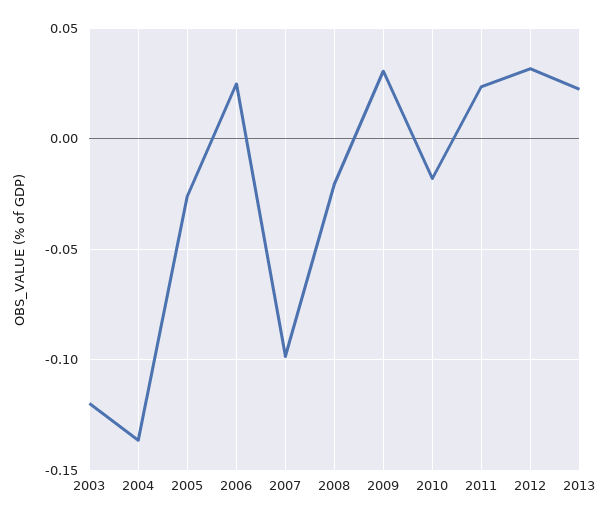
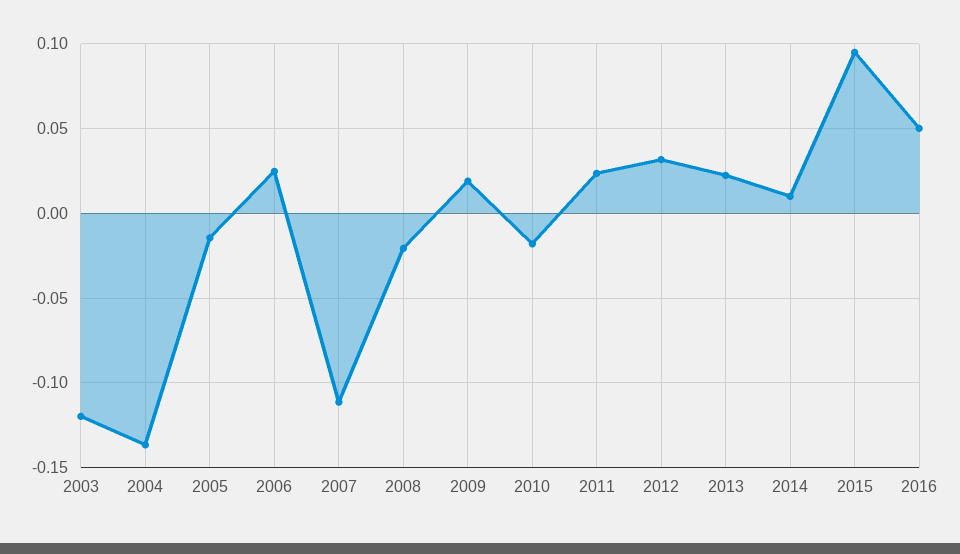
2005: -0.025 -> -0.015
2007: -0.1 -> -0.11
2009: 0.03 -> 0.02
2014: none -> 0.01
2015: none -> 0.095
2016: none -> 0.05

